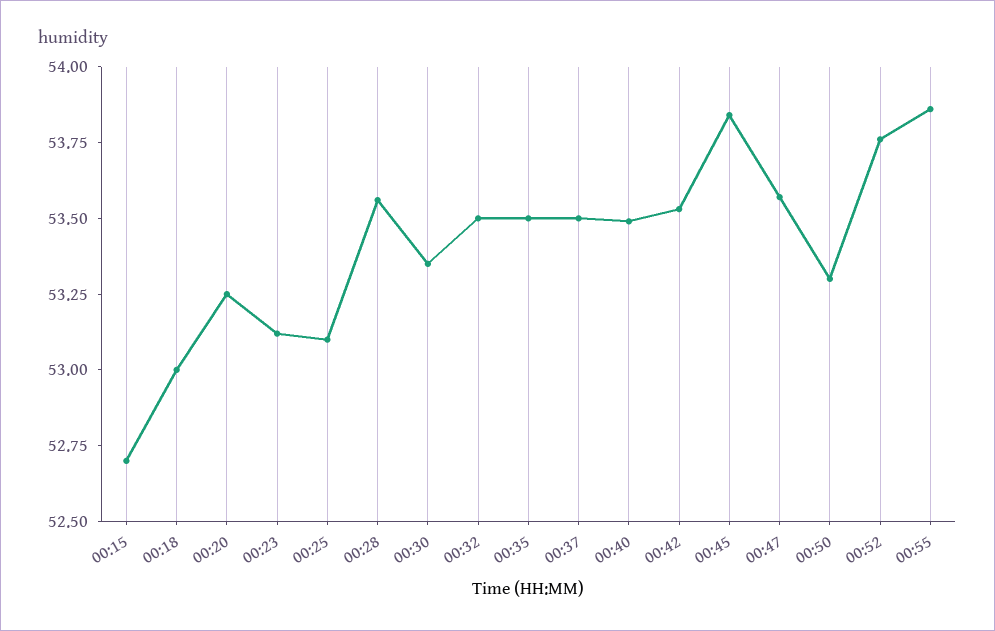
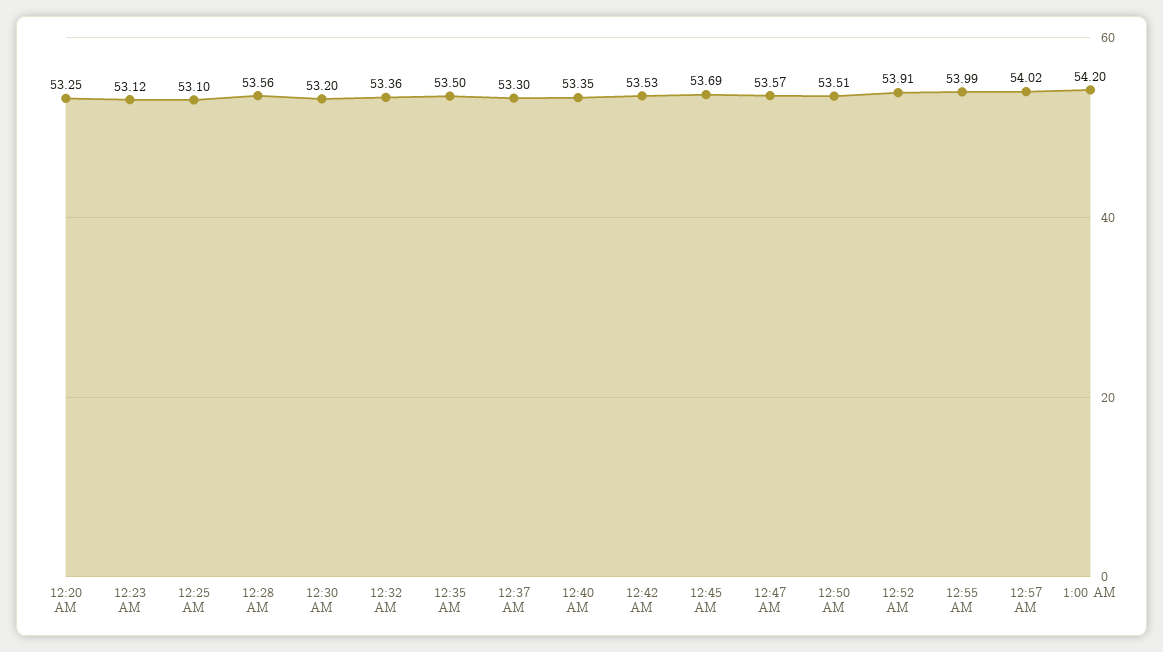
00:15: 52.7 -> none
00:18: 53 -> none
00:30: 53.35 -> 53.2
00:32: 53.5 -> 53.36
00:37: 53.5 -> 53.3
00:40: 53.5 -> 53.35
00:45: 53.85 -> 53.69
00:50: 53.3 -> 53.51
00:52: 53.75 -> 53.91
00:55: 53.85 -> 53.99
12:57 AM: none -> 54.02
1:00 AM: none -> 54.2

